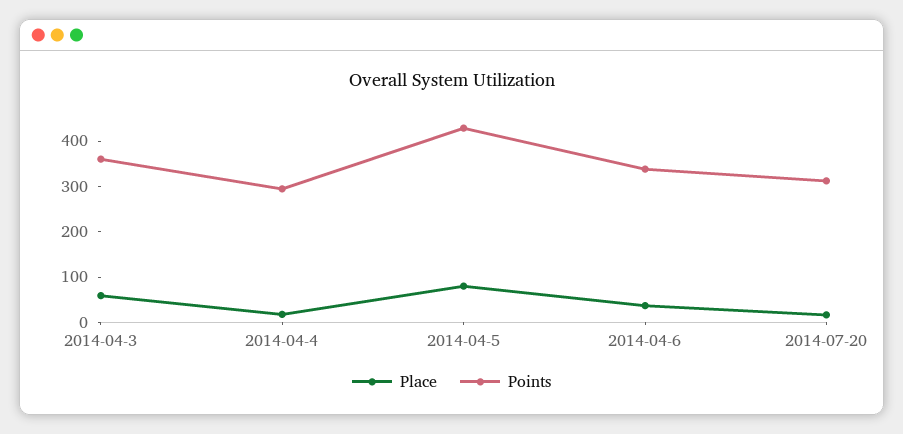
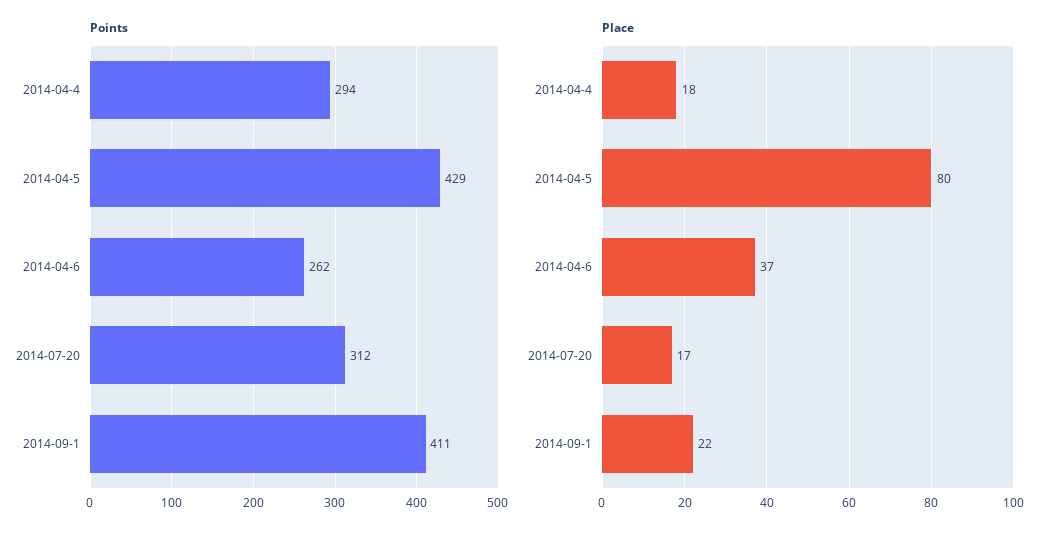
Place, 2014-04-3: 60 -> none
Points, 2014-04-3: 360 -> none
Points, 2014-04-6: 340 -> 262
Points, 2014-09-1: none -> 411
Place, 2014-09-1: none -> 22

